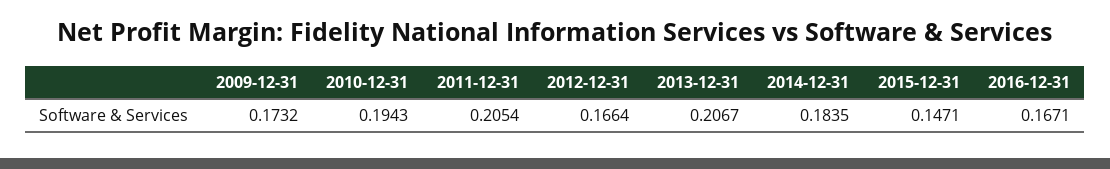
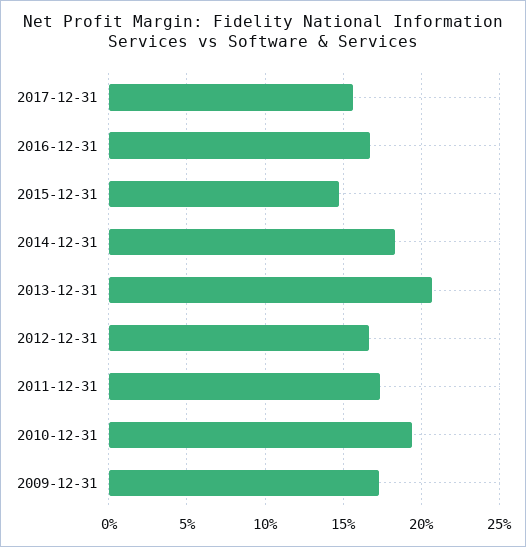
2011-12-31: 0.2054 -> 0.175
2017-12-31: none -> 0.155

